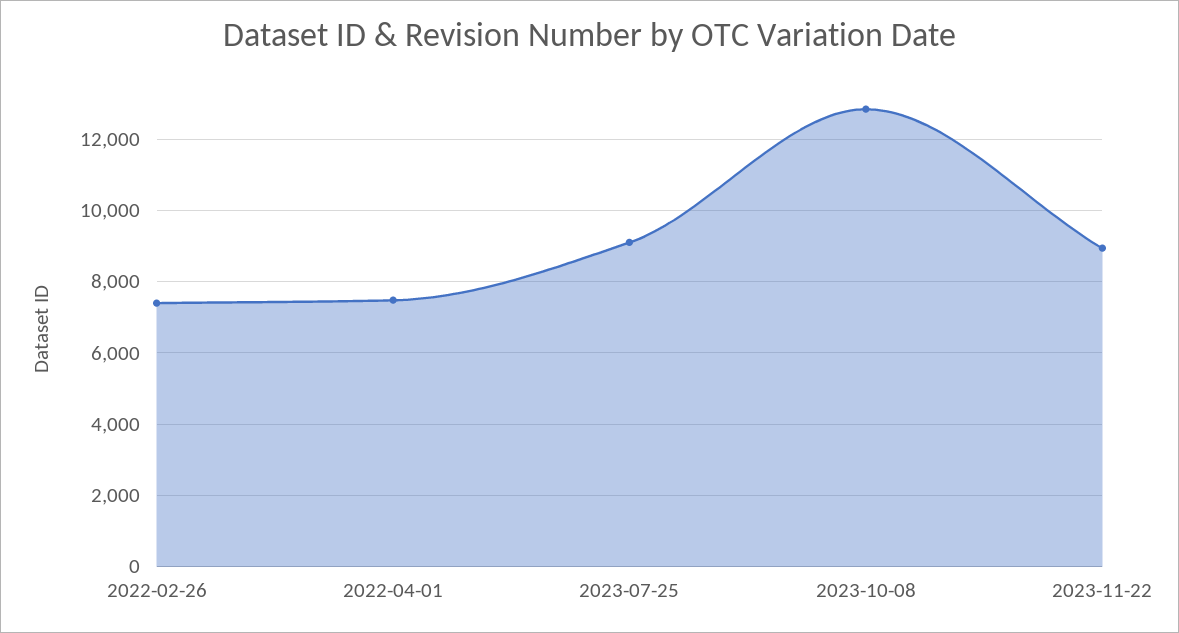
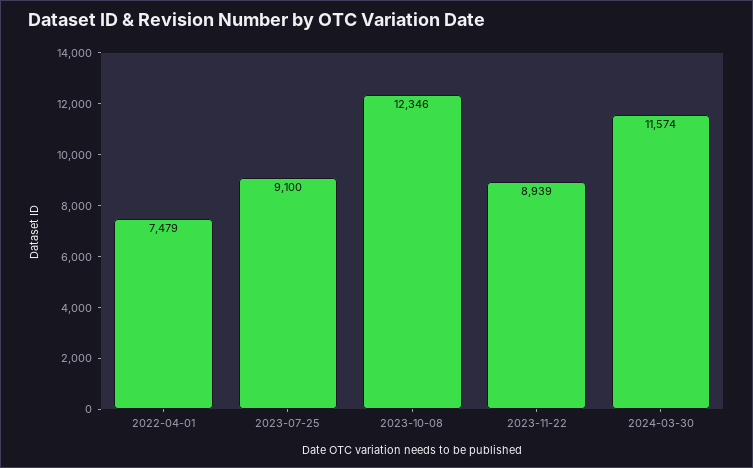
2022-02-26: 7400 -> none
2023-10-08: 12800 -> 12346
2024-03-30: none -> 11574

